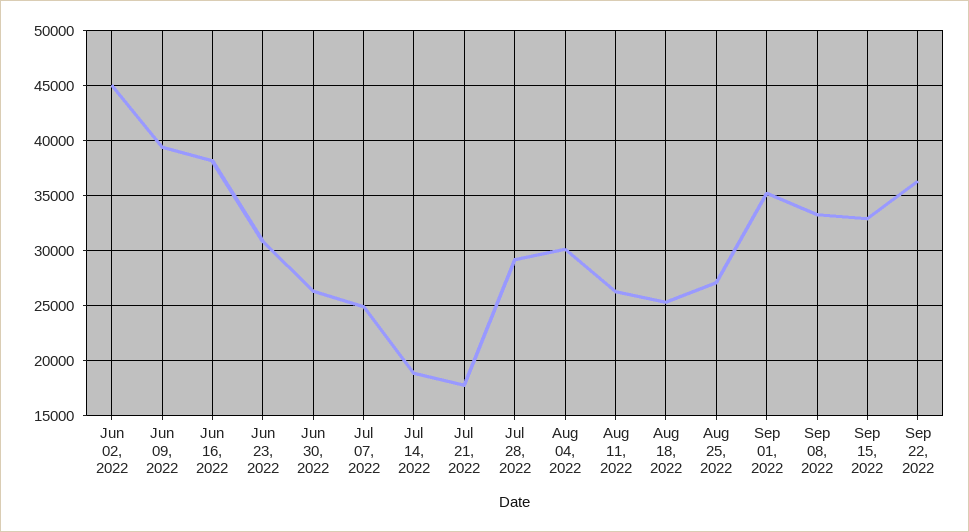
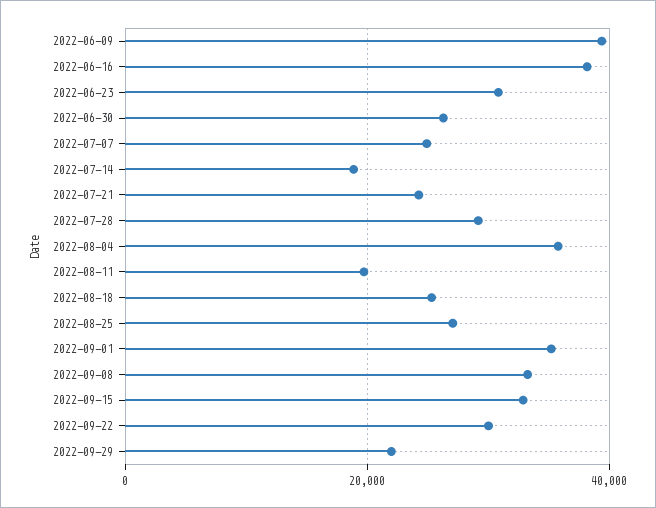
Jun 02, 2022: 45000 -> none
Jul 21, 2022: 18000 -> 24000
Aug 04, 2022: 30000 -> 36000
Aug 11, 2022: 26000 -> 20000
Sep 22, 2022: 36000 -> 30000
2022-09-29: none -> 22000

